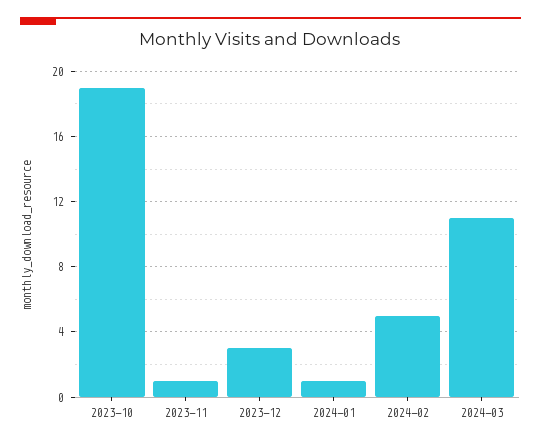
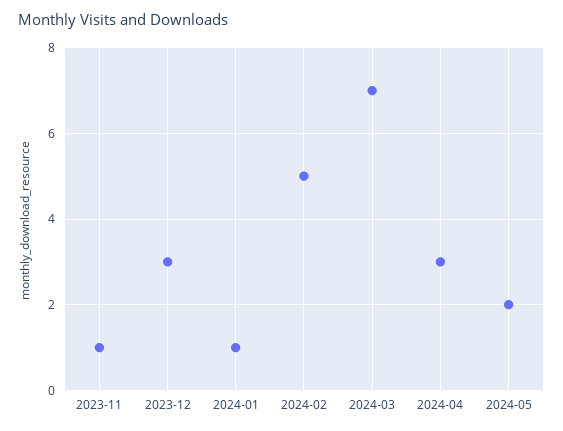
2023-10: 19 -> none
2024-03: 11 -> 7
2024-04: none -> 3
2024-05: none -> 2

